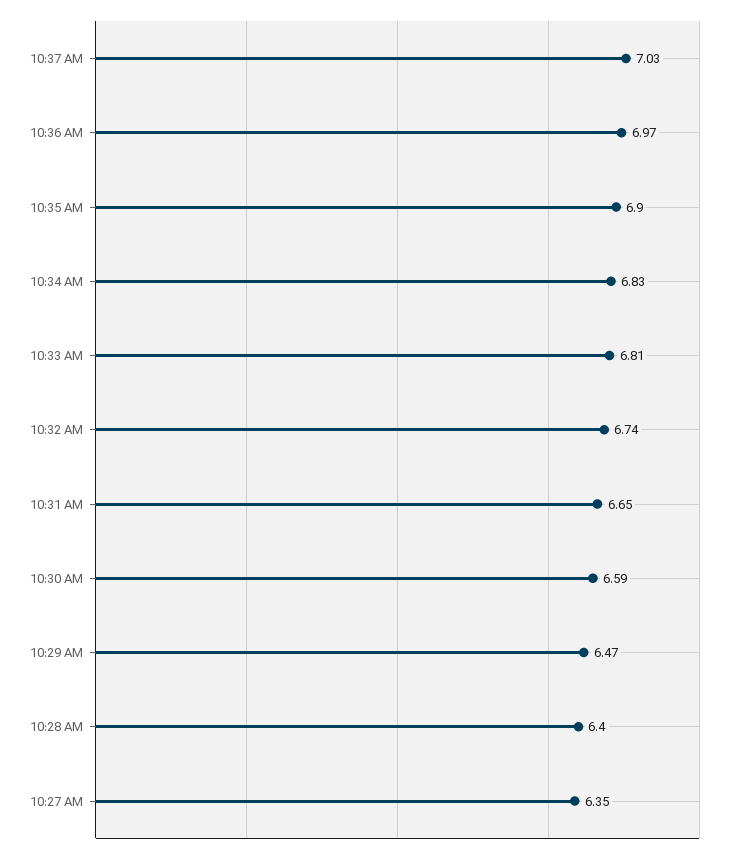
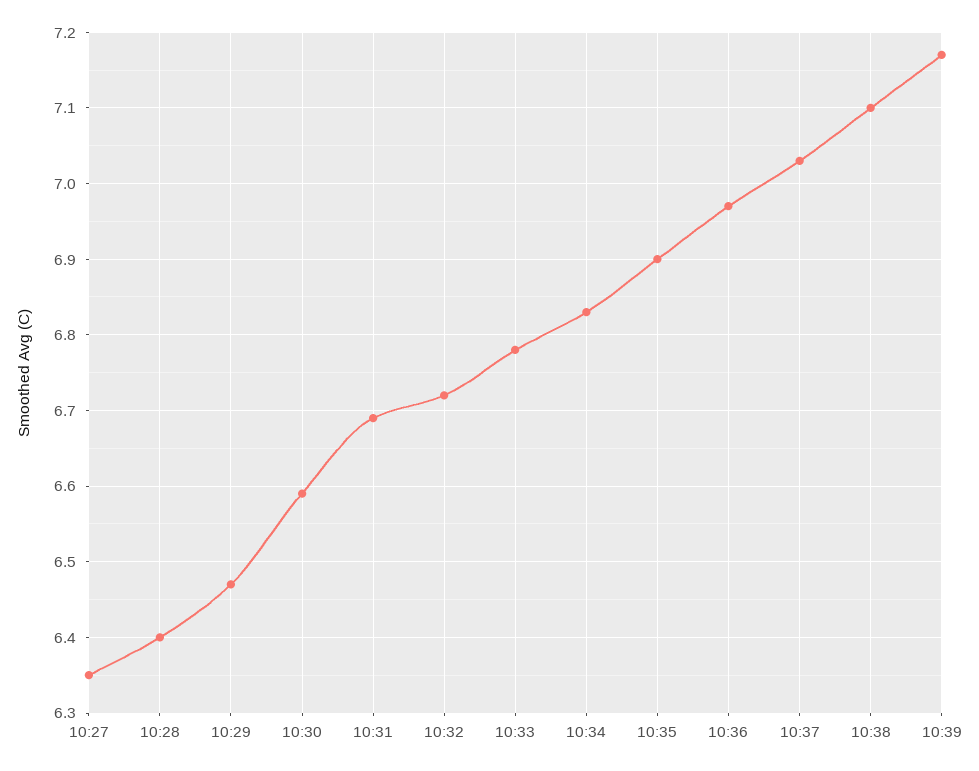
10:33 AM: 6.81 -> 6.78
10:32 AM: 6.74 -> 6.72
10:31 AM: 6.65 -> 6.69
10:38: none -> 7.1
10:39: none -> 7.17

